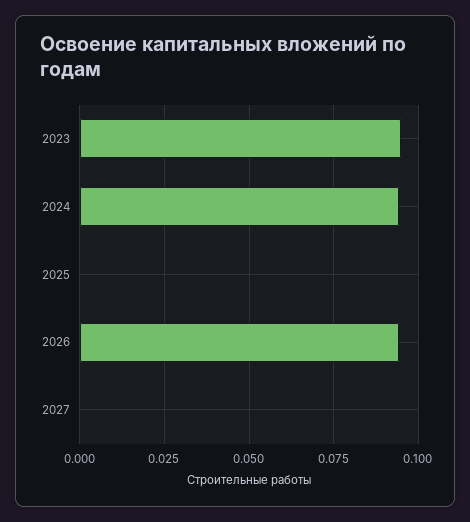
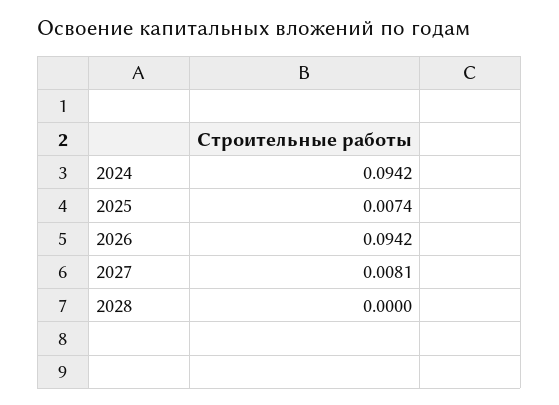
2023: 0.095 -> none
2025: 0 -> 0.0074
2027: 0 -> 0.0081
2028: none -> 0

